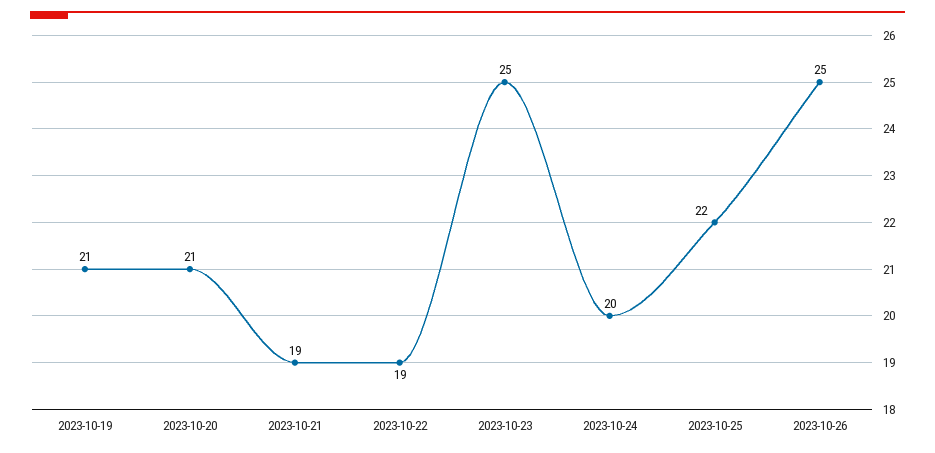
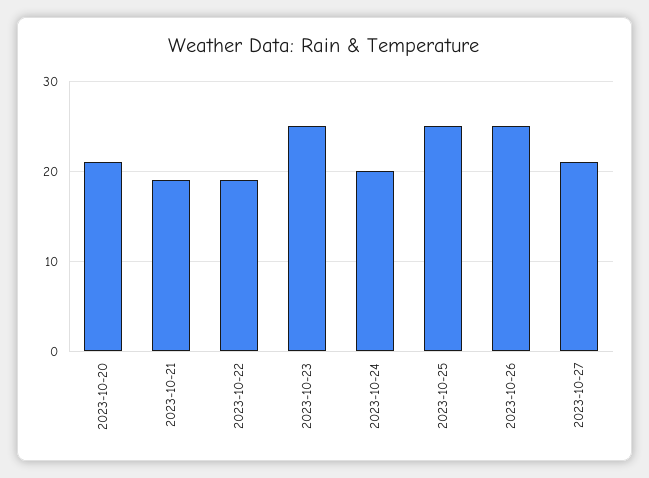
2023-10-19: 21 -> none
2023-10-25: 22 -> 25
2023-10-27: none -> 21

